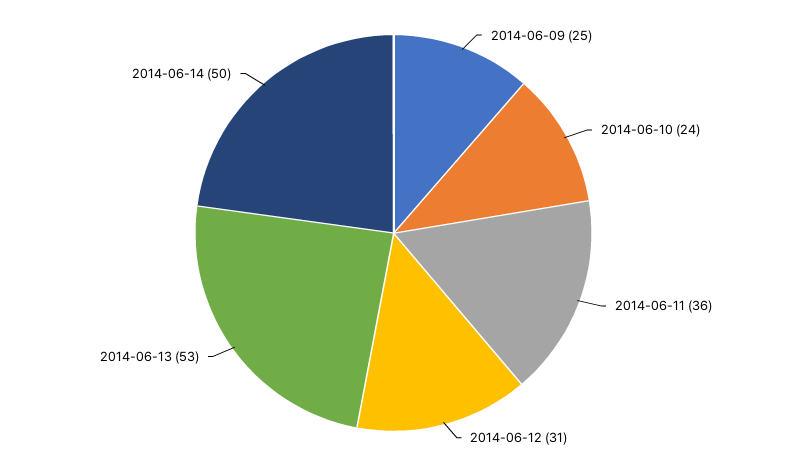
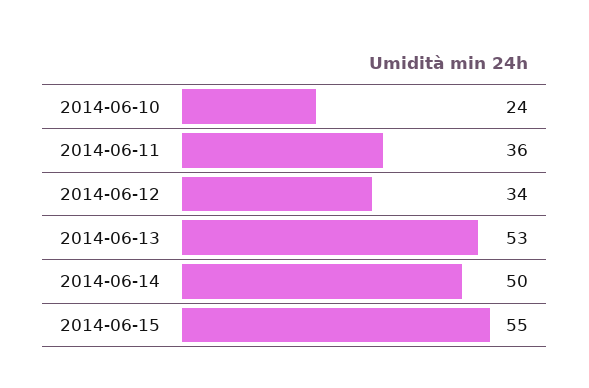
2014-06-09: 25 -> none
2014-06-12: 31 -> 34
2014-06-15: none -> 55

